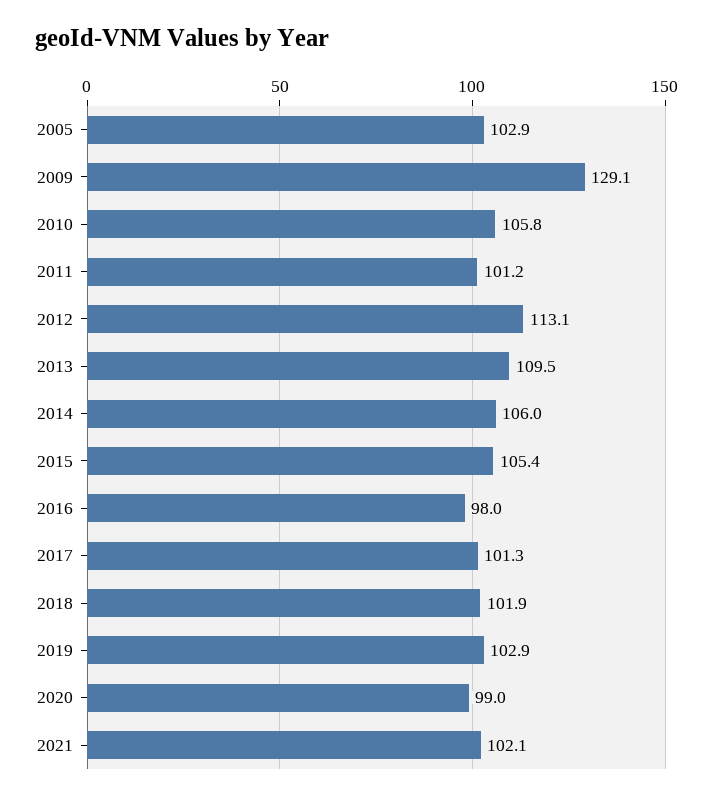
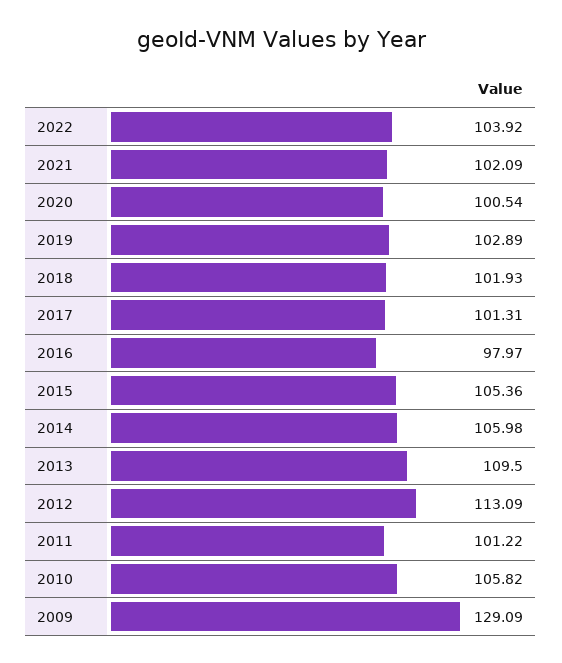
2005: 102.9 -> none
2020: 99 -> 100.54
2022: none -> 103.92

